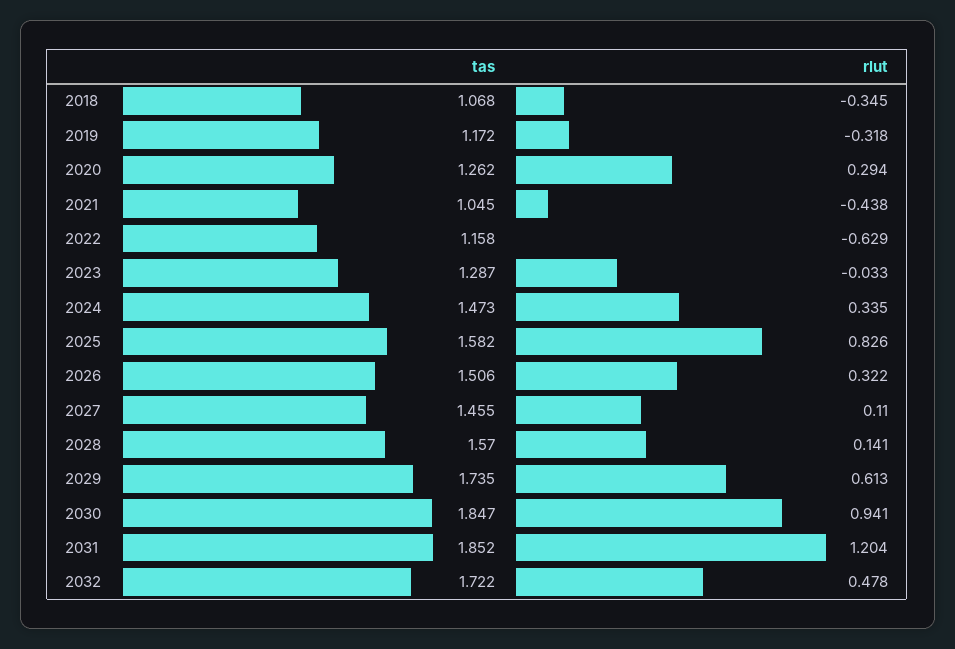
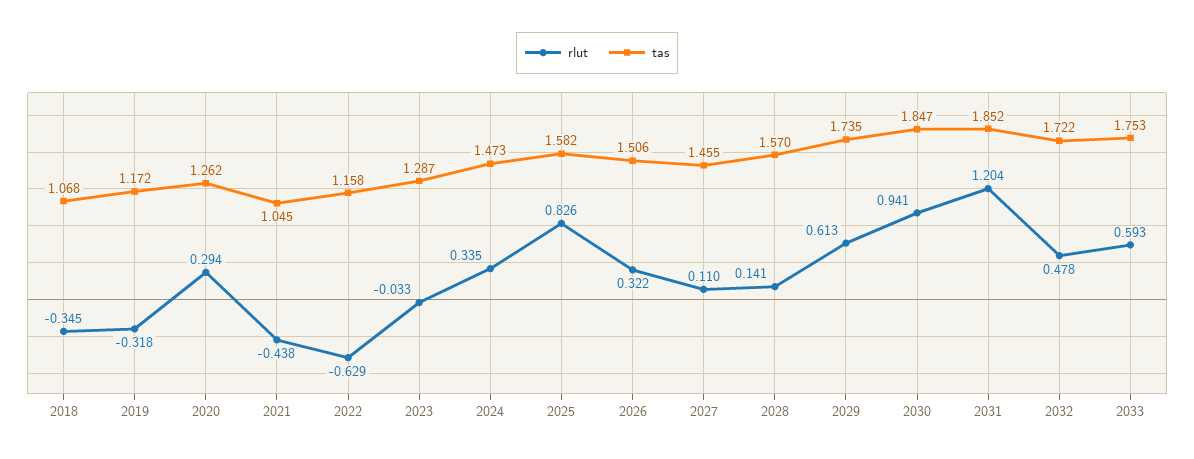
rlut, 2033: none -> 0.593
tas, 2033: none -> 1.753

